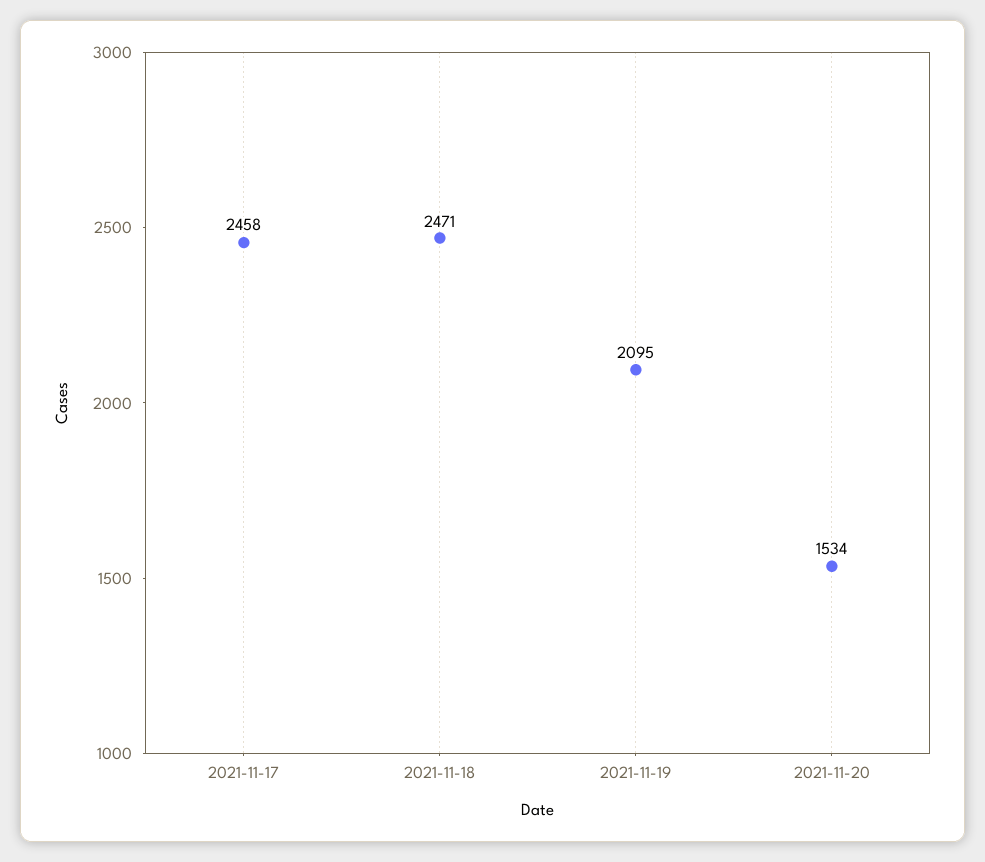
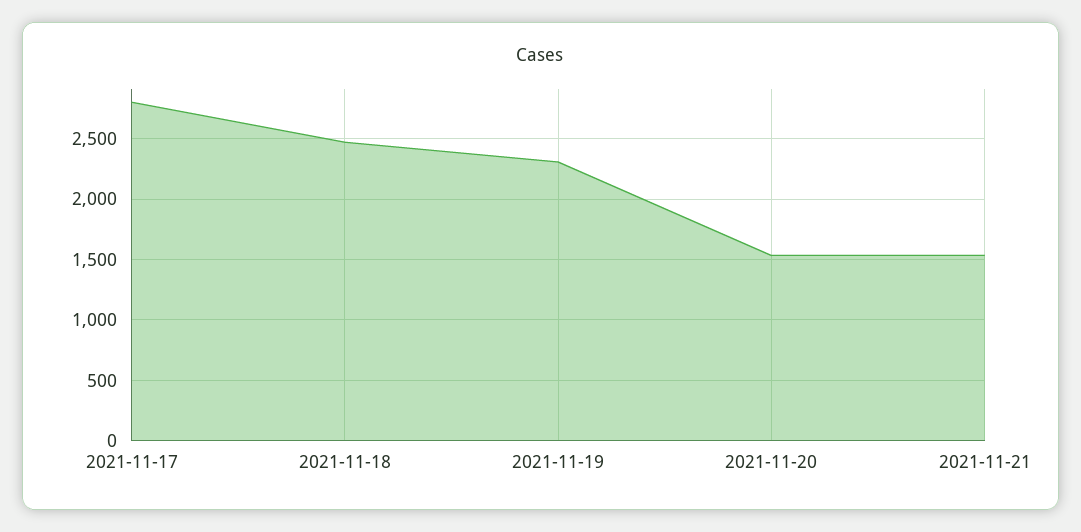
2021-11-17: 2458 -> 2800
2021-11-19: 2095 -> 2300
2021-11-21: none -> 1550

